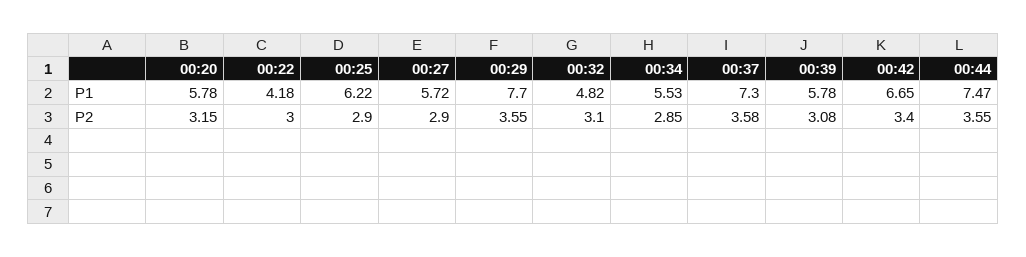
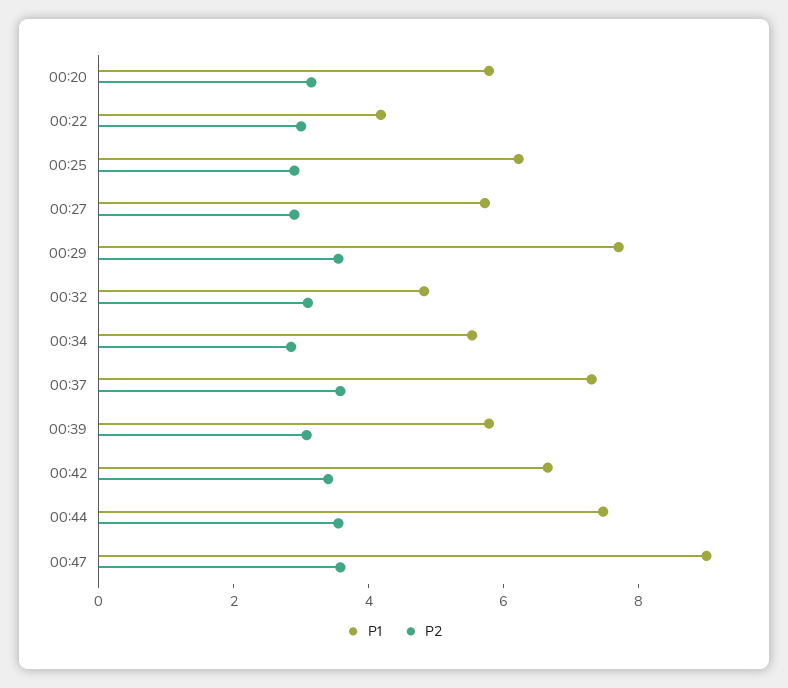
P1, 00:47: none -> 9
P2, 00:47: none -> 3.5

